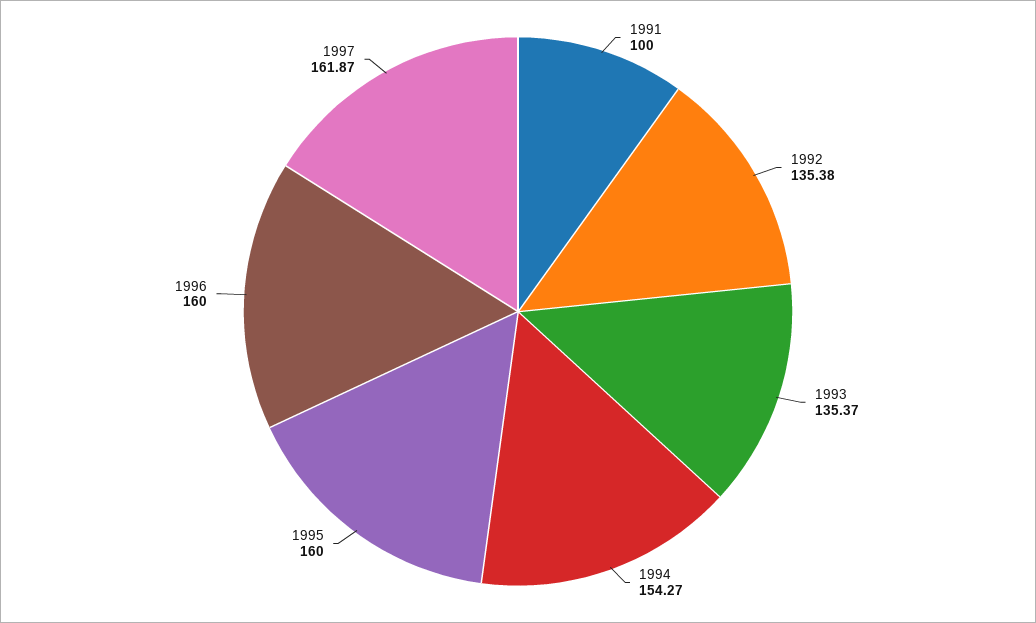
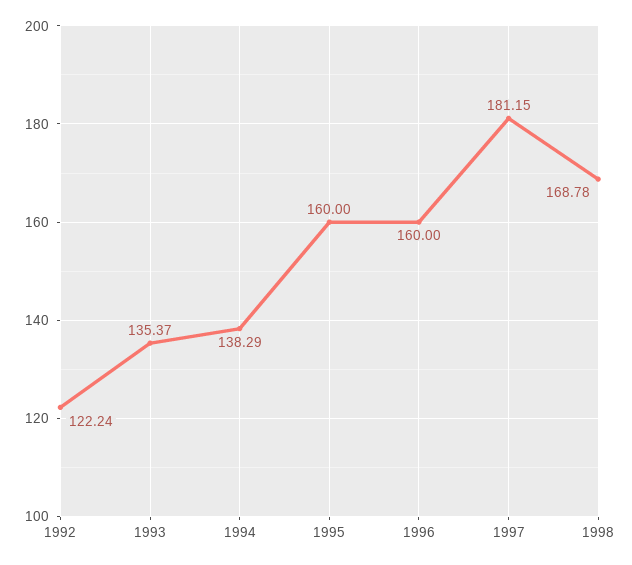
1991: 100 -> none
1992: 135.38 -> 122.24
1994: 154.27 -> 138.29
1997: 161.87 -> 181.15
1998: none -> 168.78

